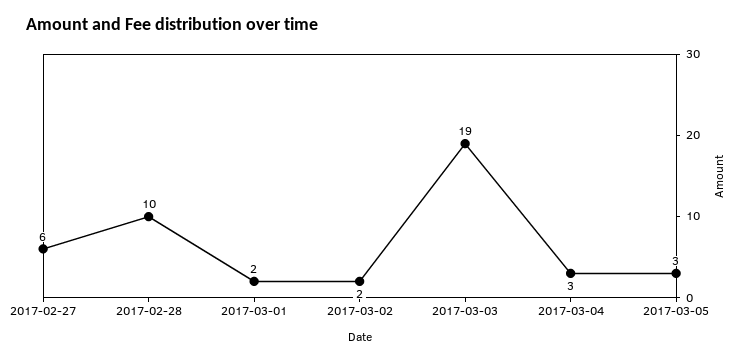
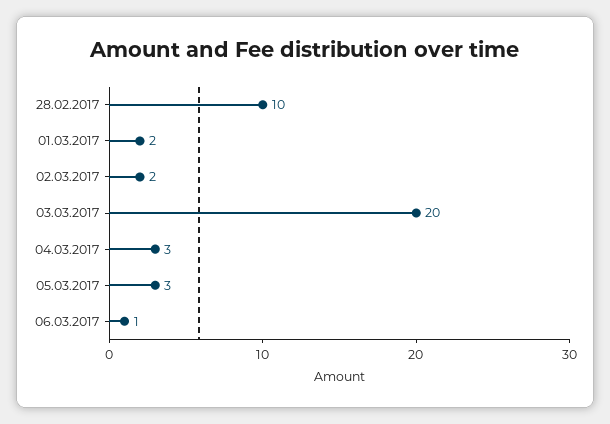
2017-02-27: 6 -> none
2017-03-03: 19 -> 20
06.03.2017: none -> 1

